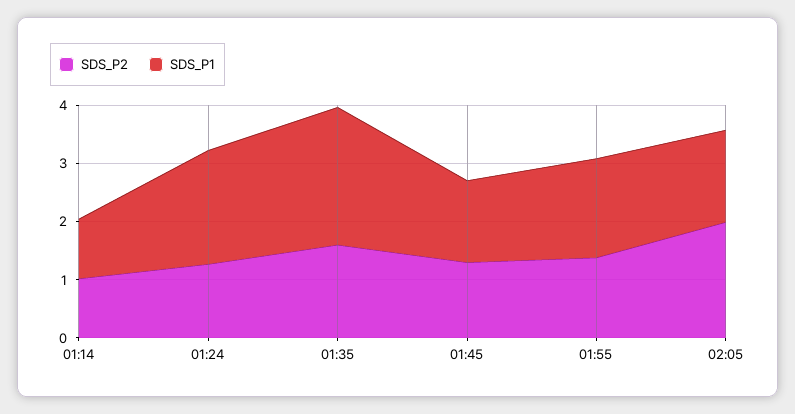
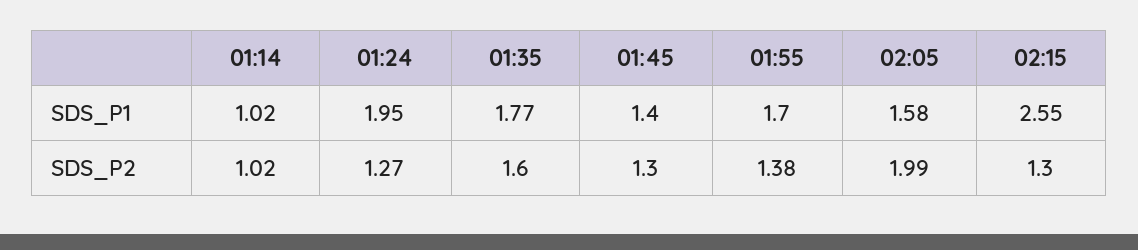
SDS_P1, 01:35: 2.4 -> 1.77
SDS_P1, 02:15: none -> 2.55
SDS_P2, 02:15: none -> 1.3

